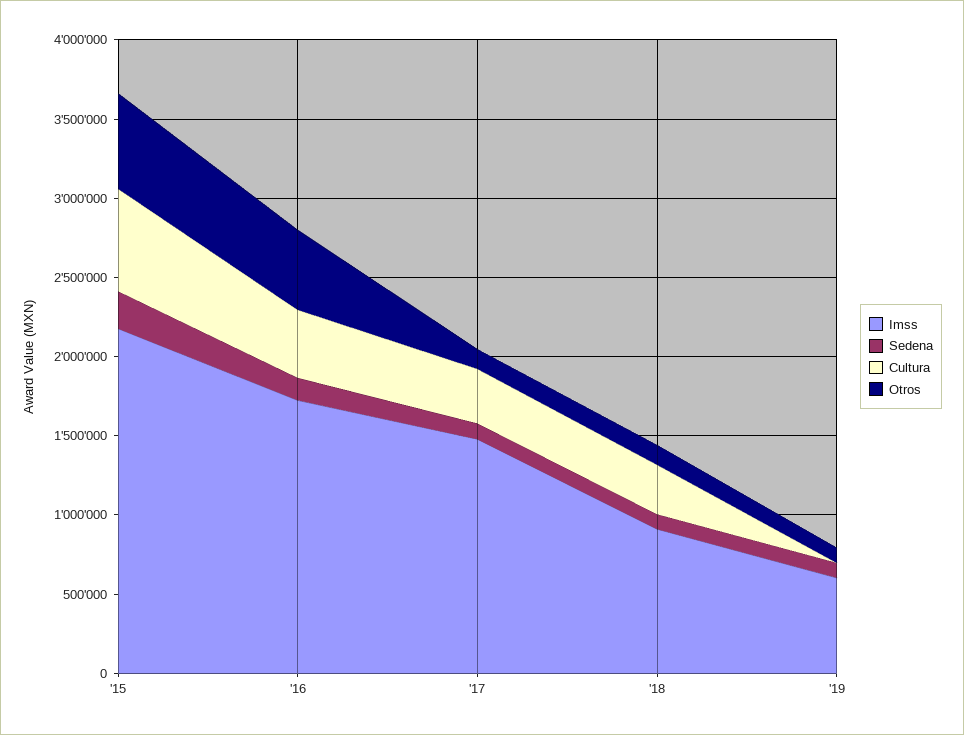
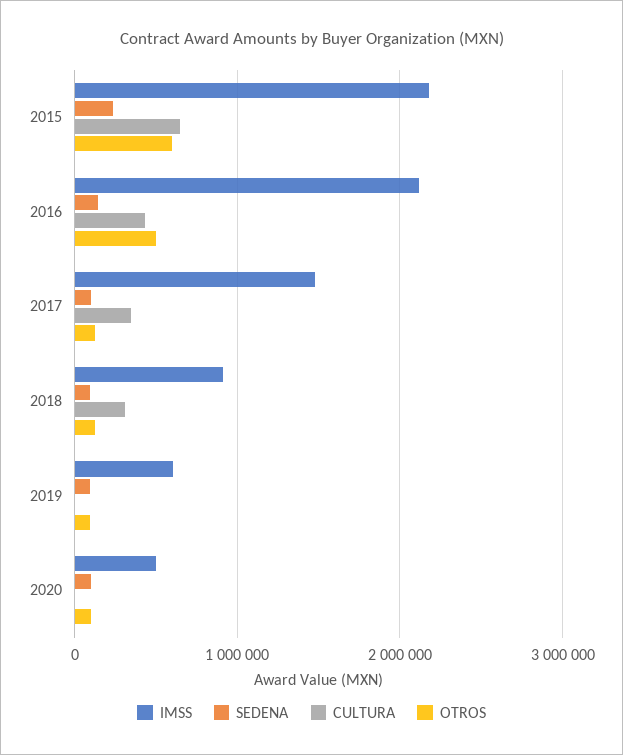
Imss, '16: 1700000 -> 2100000
Imss, 2020: none -> 500000
Sedena, 2020: none -> 100000
Cultura, 2020: none -> 0
Otros, 2020: none -> 100000

